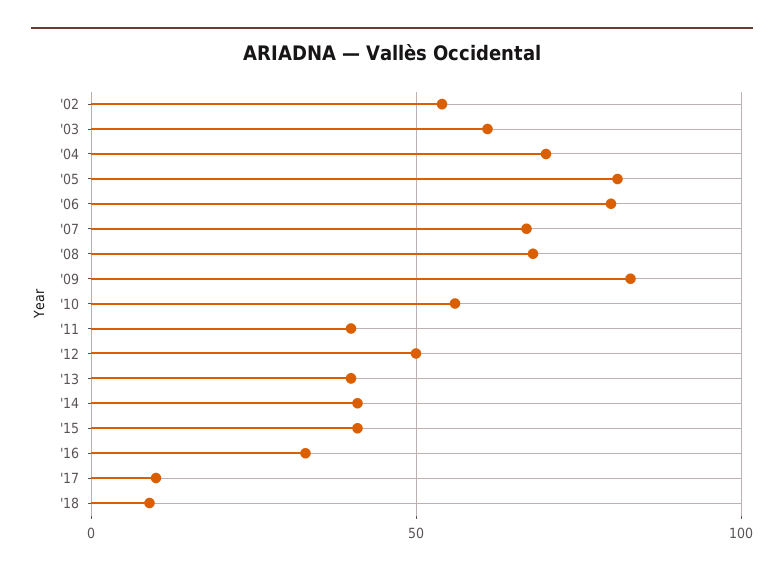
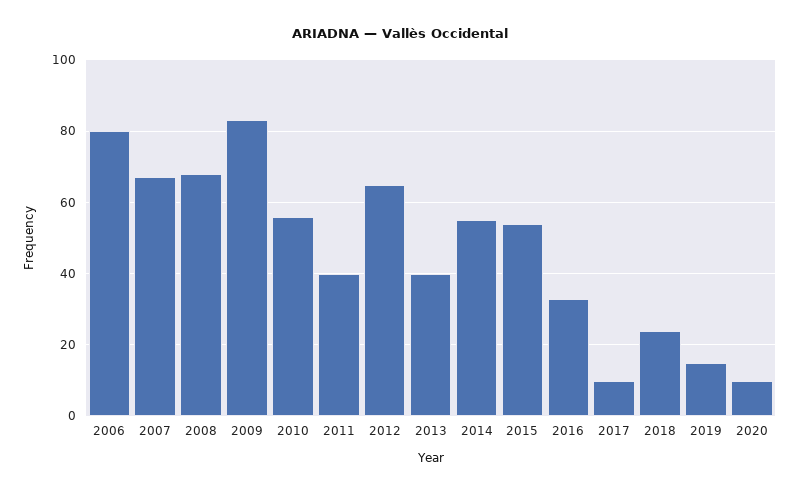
'02: 55 -> none
'03: 60 -> none
'04: 70 -> none
'05: 80 -> none
'12: 50 -> 65
'14: 40 -> 55
'15: 40 -> 55
'18: 10 -> 25
2019: none -> 15
2020: none -> 10

